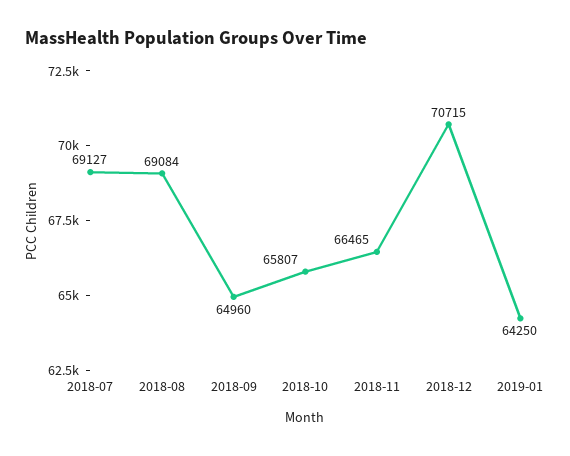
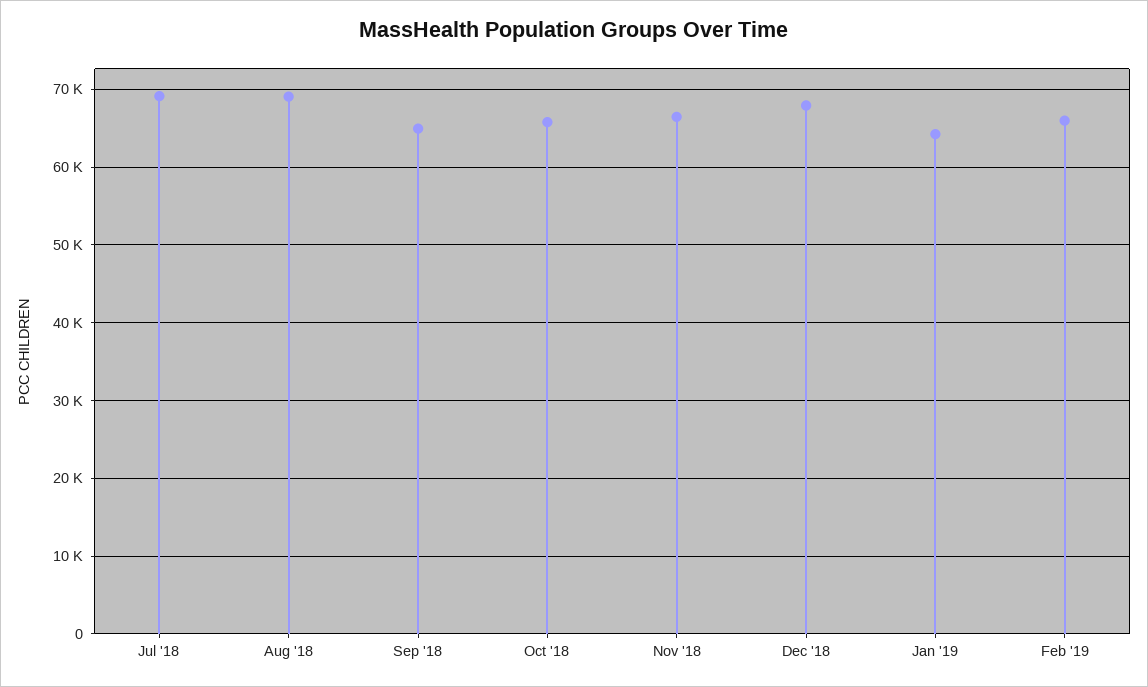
2018-12: 70715 -> 68000
Feb '19: none -> 66000

